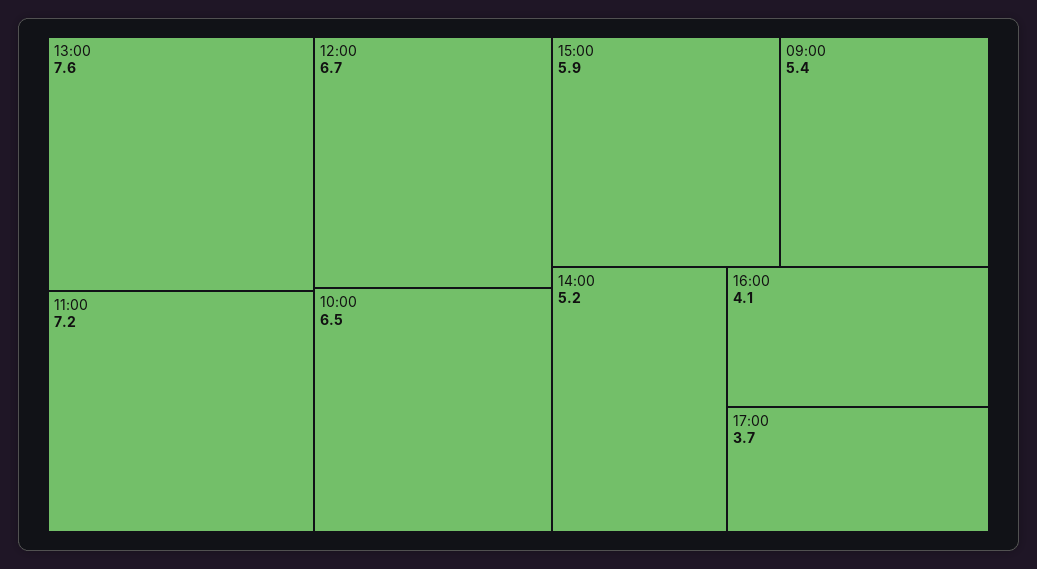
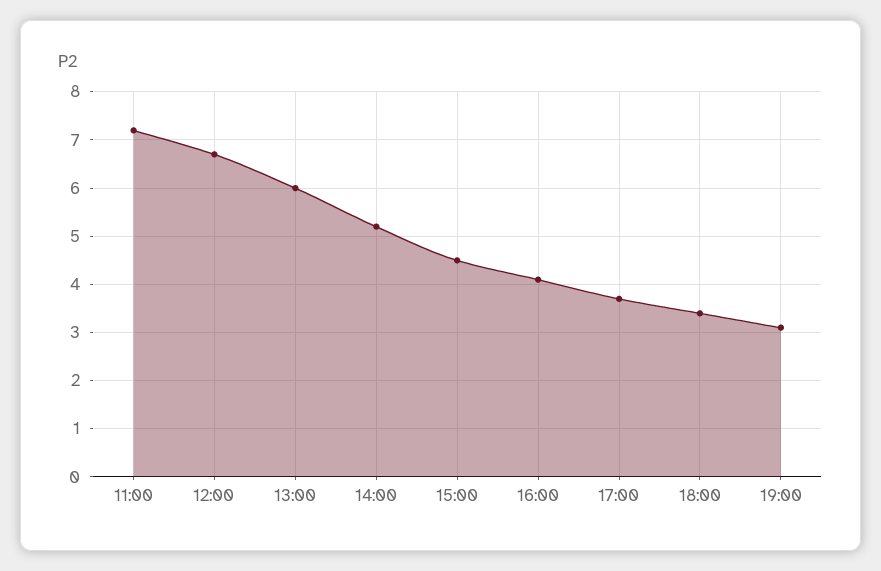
13:00: 7.6 -> 6
10:00: 6.5 -> none
15:00: 5.9 -> 4.5
09:00: 5.4 -> none
18:00: none -> 3.5
19:00: none -> 3

